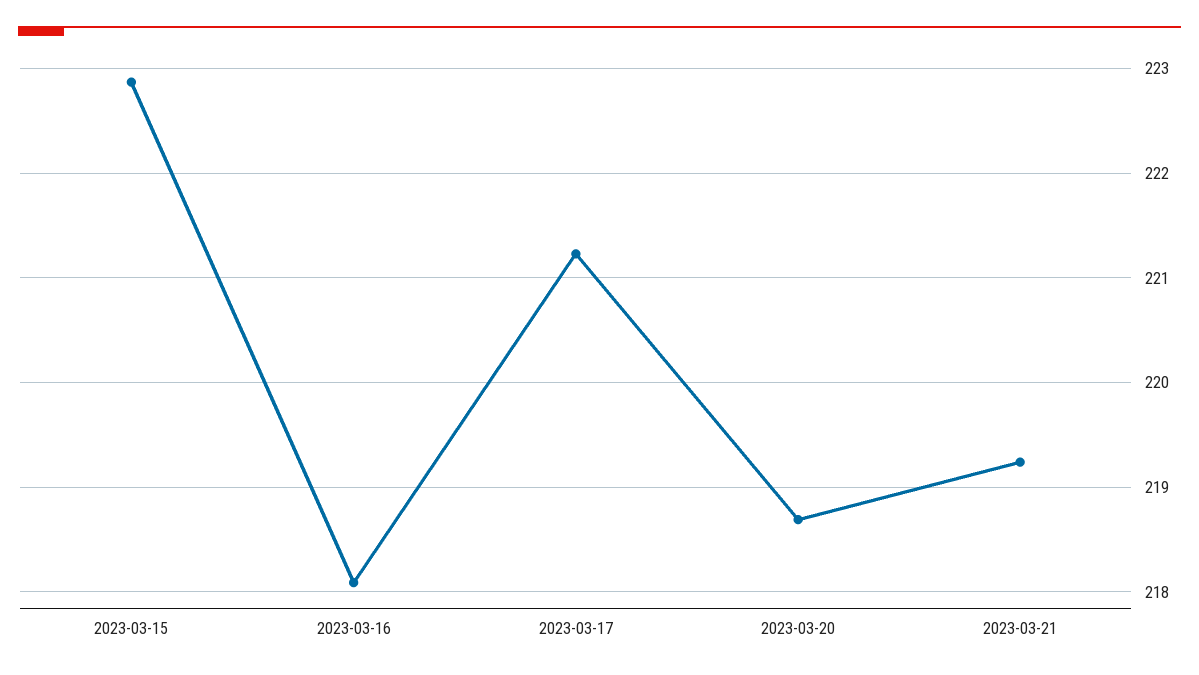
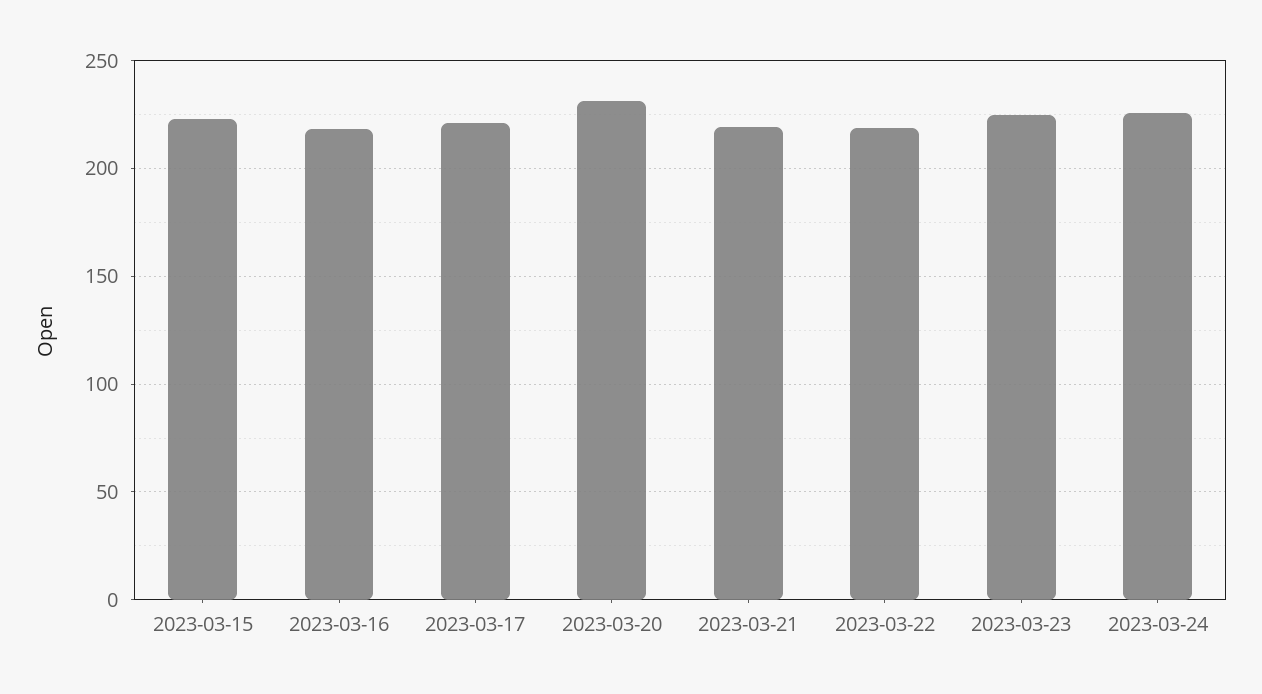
2023-03-20: 218.7 -> 230
2023-03-22: none -> 220
2023-03-23: none -> 225
2023-03-24: none -> 225

